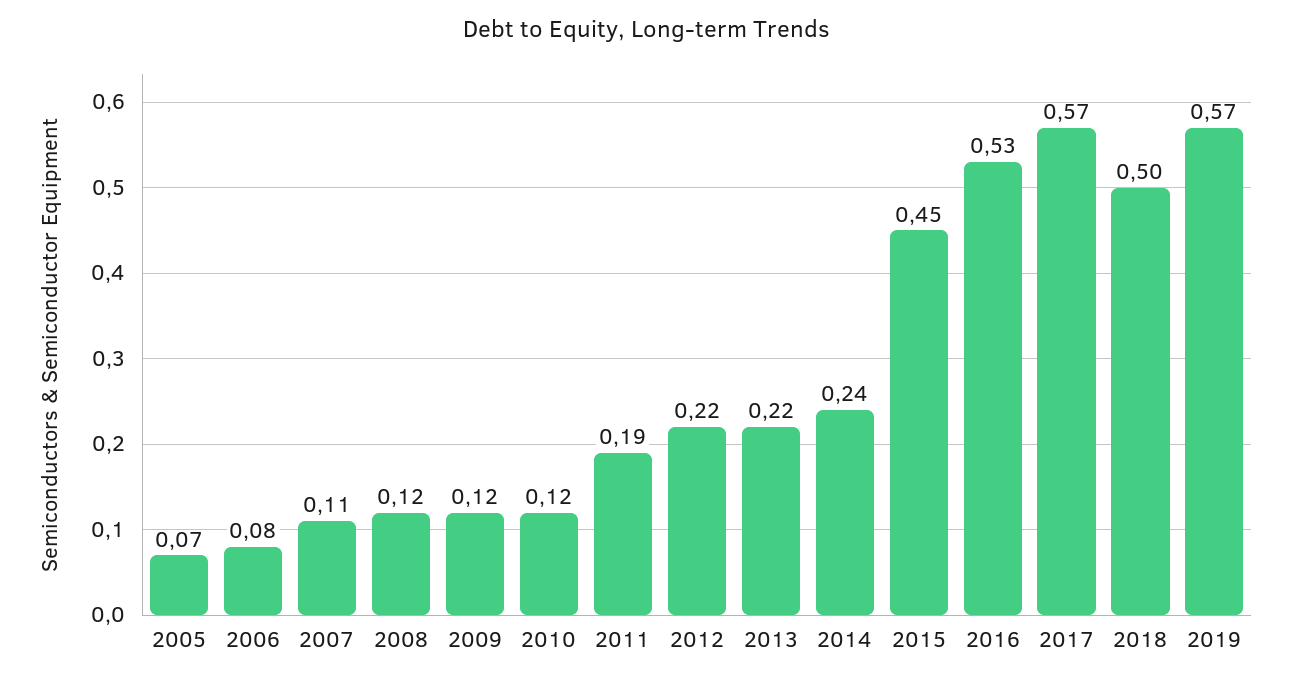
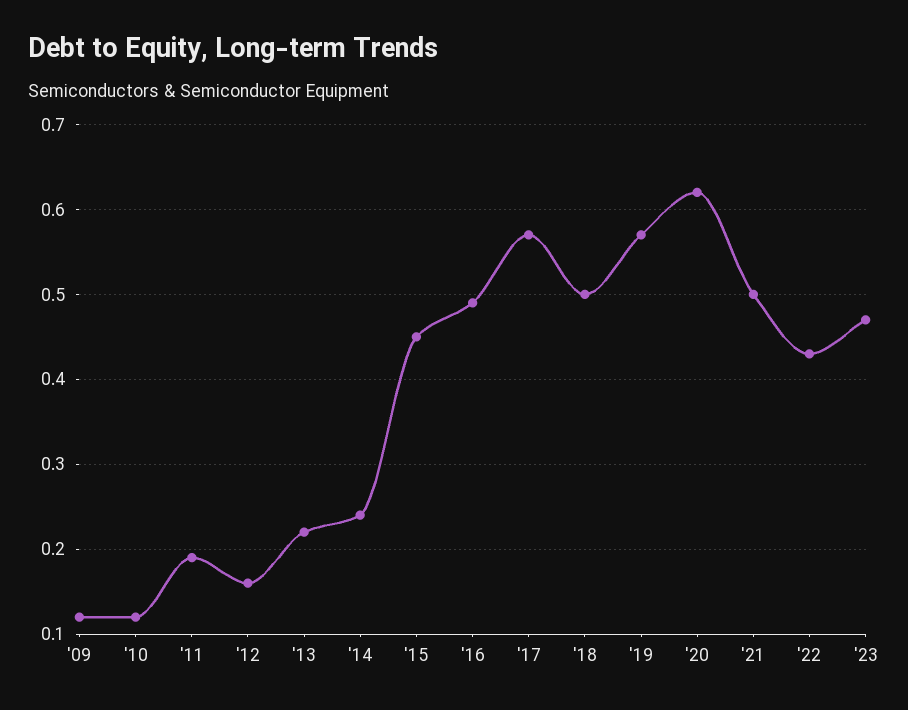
2005: 0.07 -> none
2006: 0.08 -> none
2007: 0.11 -> none
2008: 0.12 -> none
2012: 0.22 -> 0.16
2016: 0.53 -> 0.49
'20: none -> 0.62
'21: none -> 0.5
'22: none -> 0.43
'23: none -> 0.47

